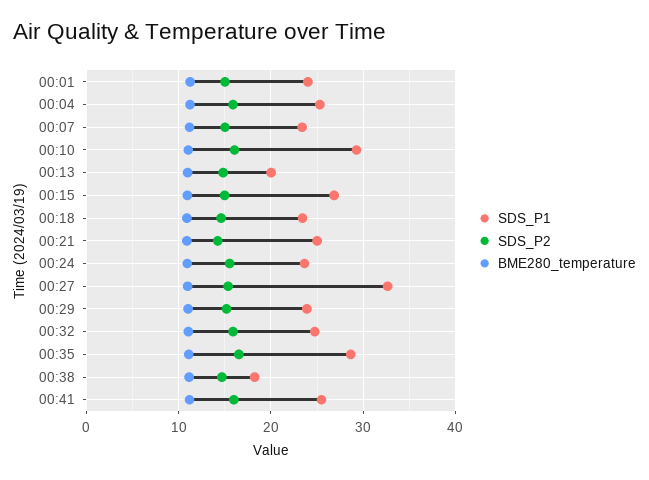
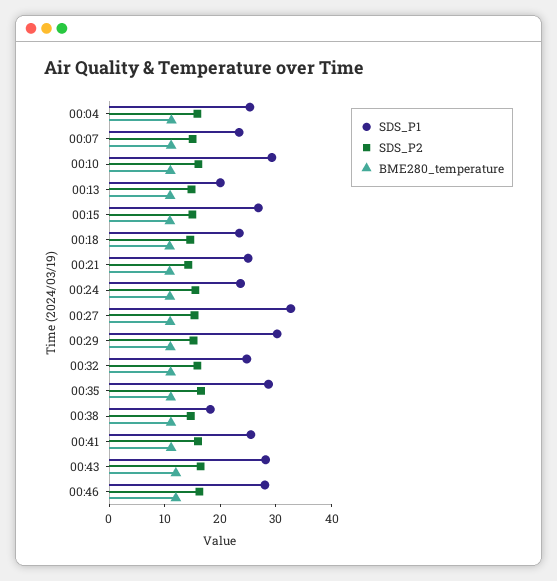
SDS_P1, 00:01: 24 -> none
SDS_P2, 00:01: 15 -> none
BME280_temperature, 00:01: 11 -> none
SDS_P1, 00:29: 24 -> 30
SDS_P1, 00:43: none -> 28
SDS_P2, 00:43: none -> 16
BME280_temperature, 00:43: none -> 12
SDS_P1, 00:46: none -> 28
SDS_P2, 00:46: none -> 16
BME280_temperature, 00:46: none -> 12

